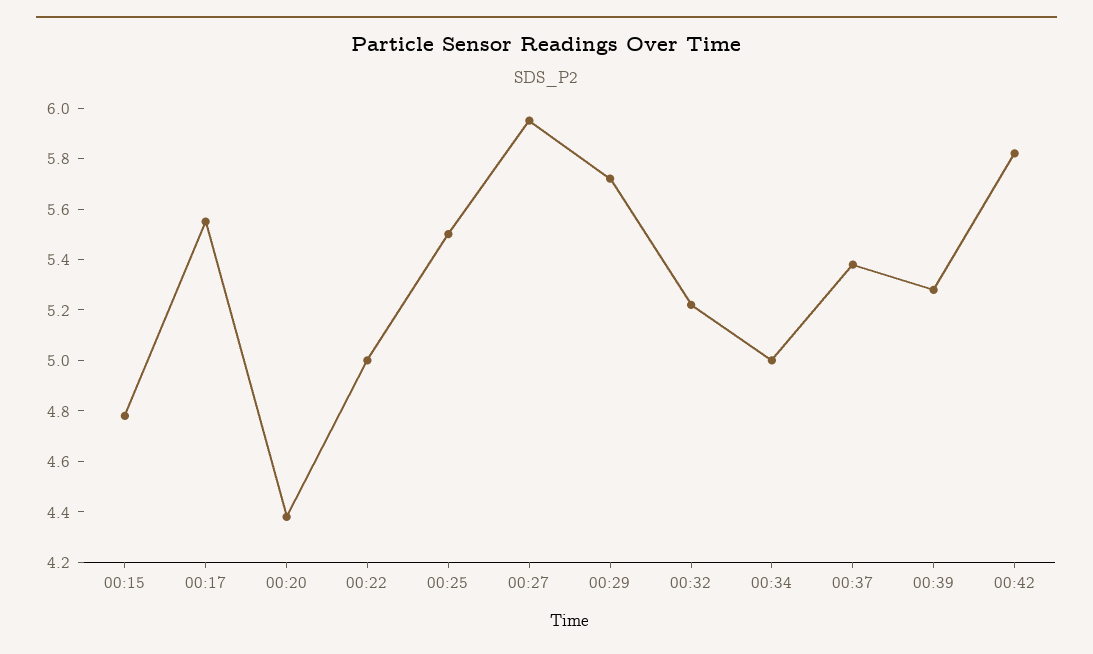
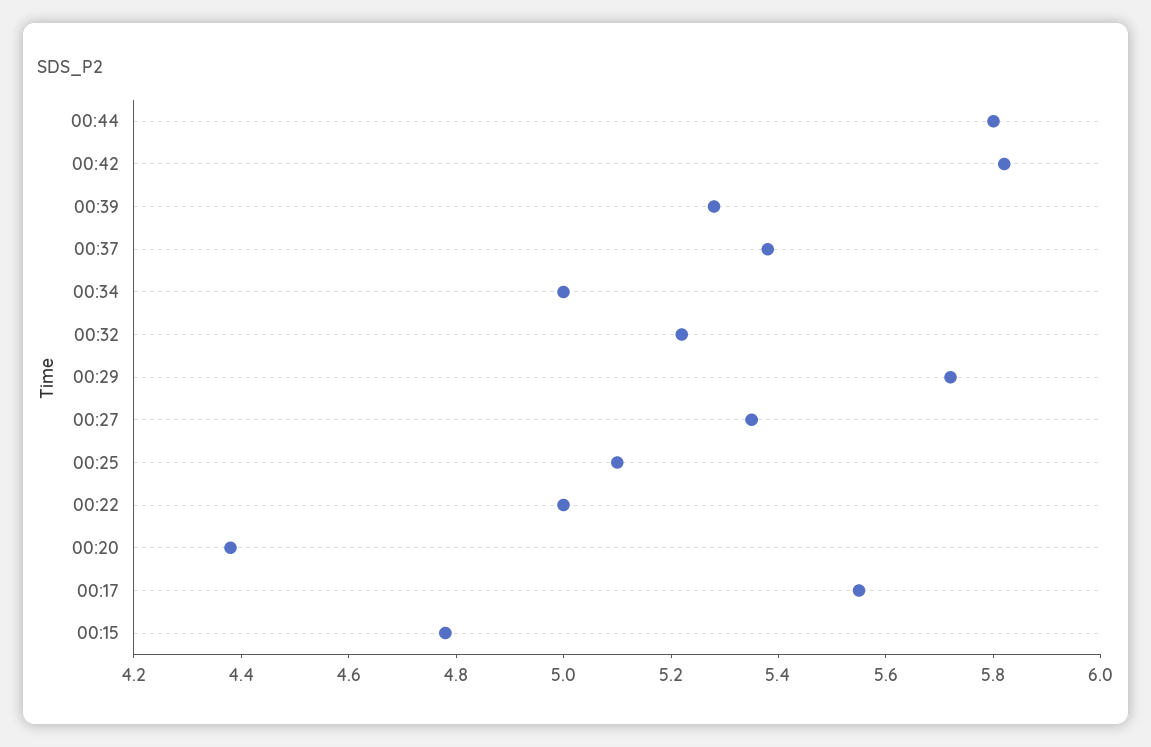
00:25: 5.5 -> 5.1
00:27: 5.95 -> 5.35
00:44: none -> 5.8

